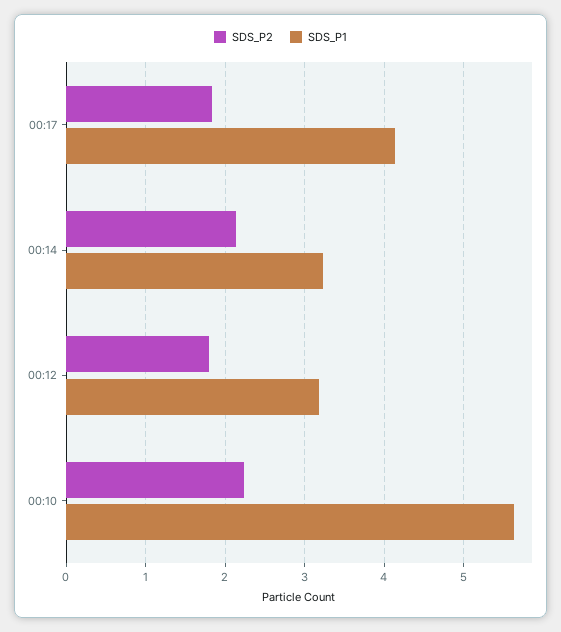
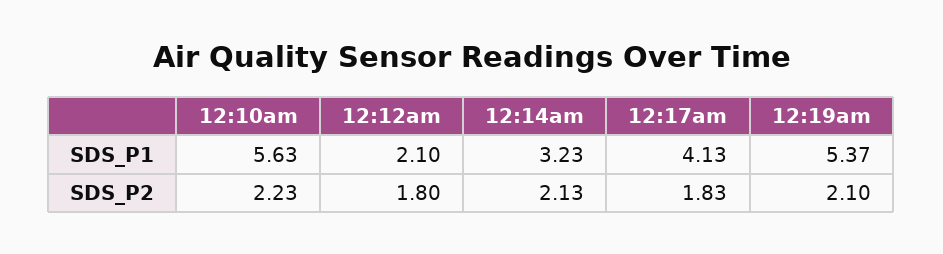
SDS_P1, 00:12: 3.2 -> 2.1
SDS_P1, 12:19am: none -> 5.37
SDS_P2, 12:19am: none -> 2.1

